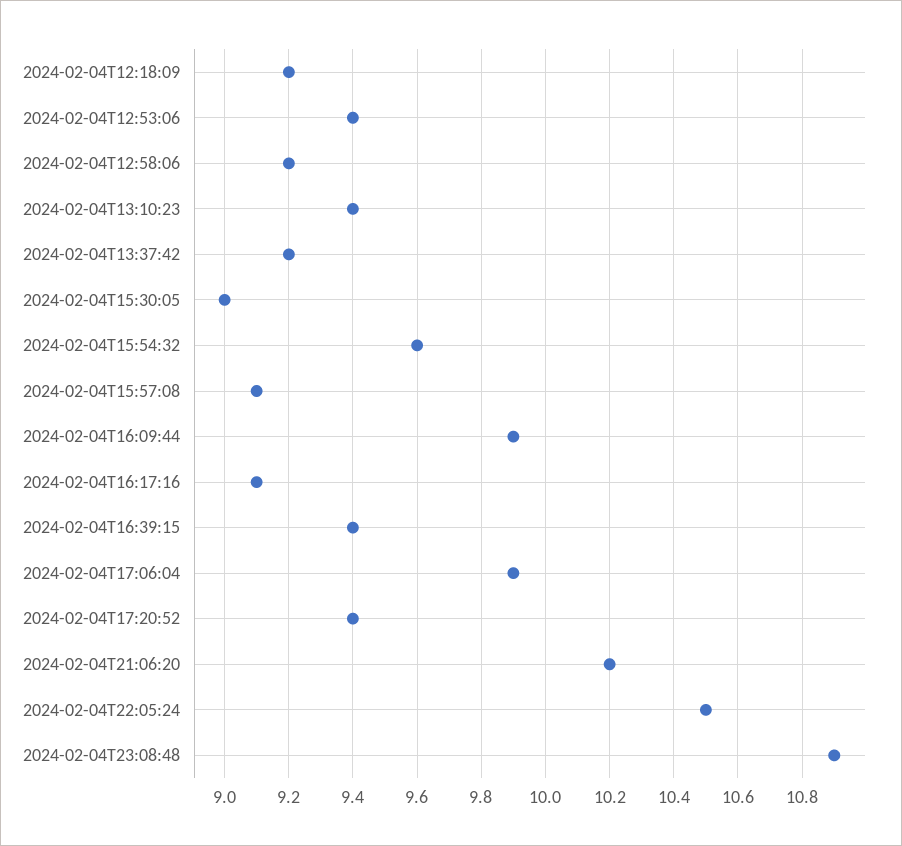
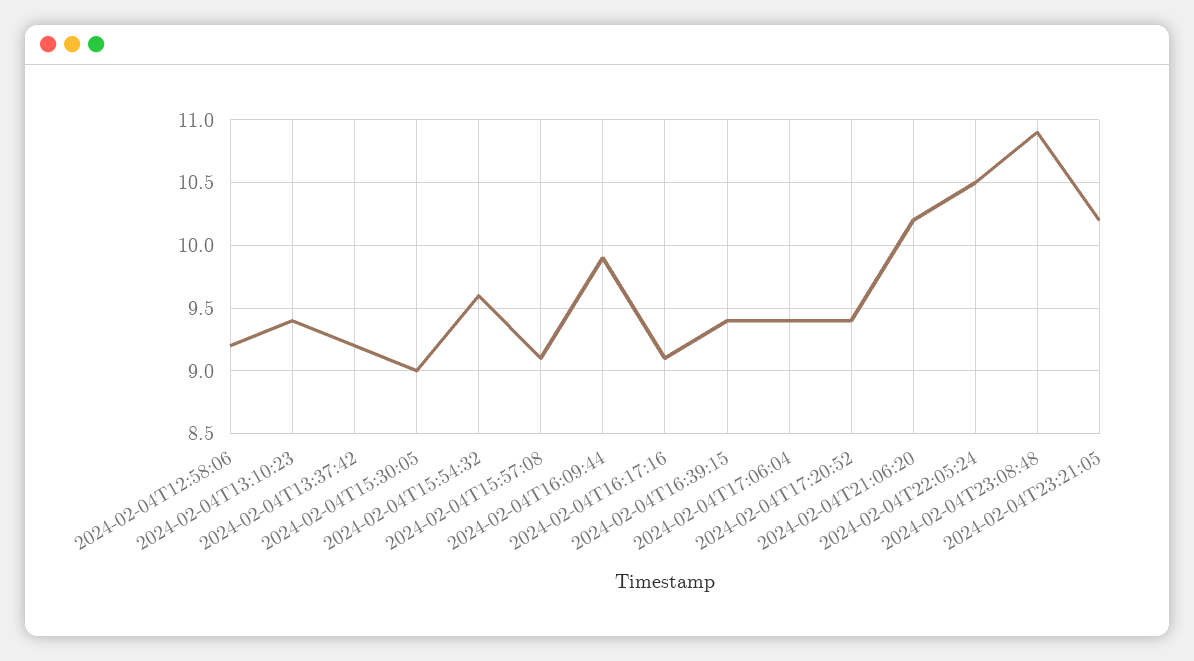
2024-02-04T12:18:09: 9.2 -> none
2024-02-04T12:53:06: 9.4 -> none
2024-02-04T17:06:04: 9.9 -> 9.4
2024-02-04T23:21:05: none -> 10.2

